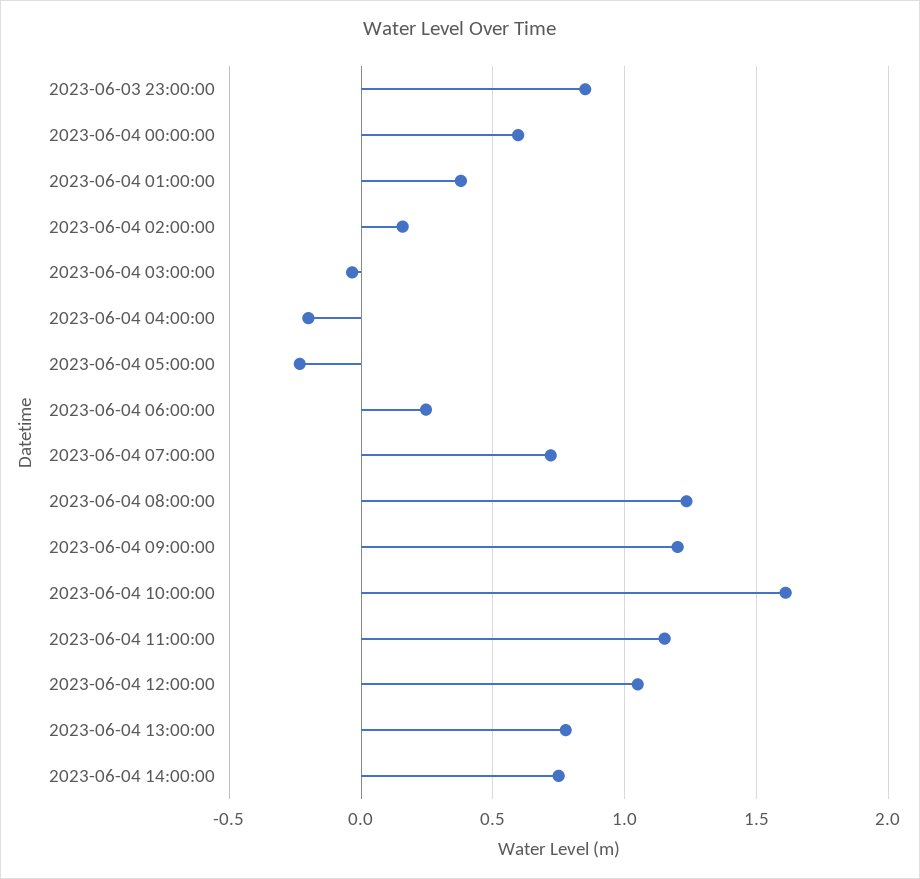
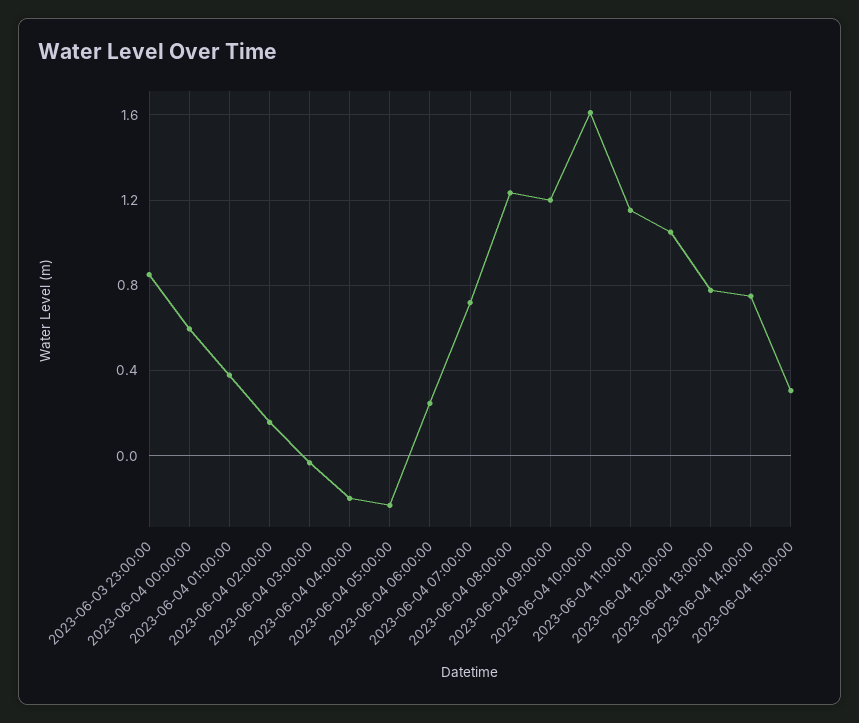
2023-06-04 15:00:00: none -> 0.3

